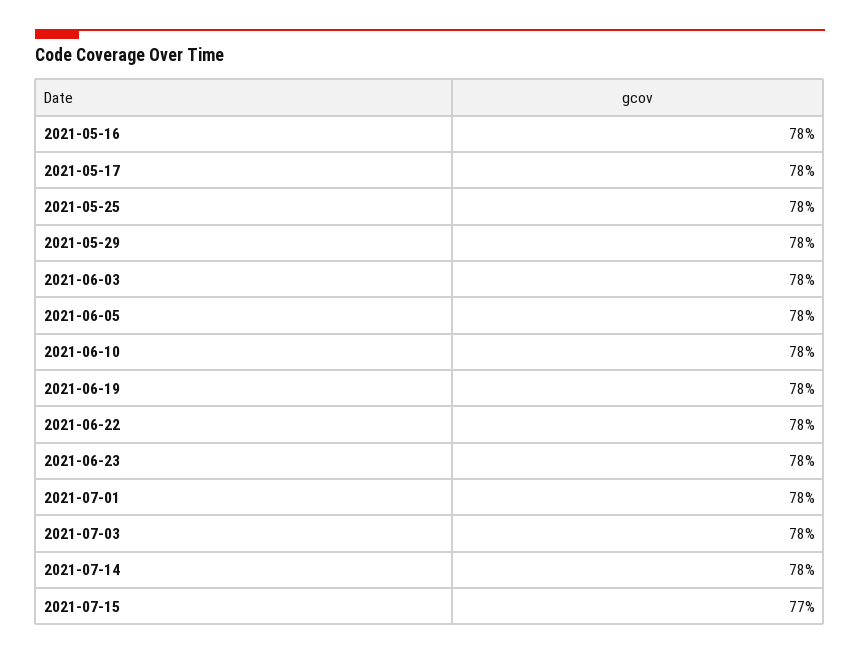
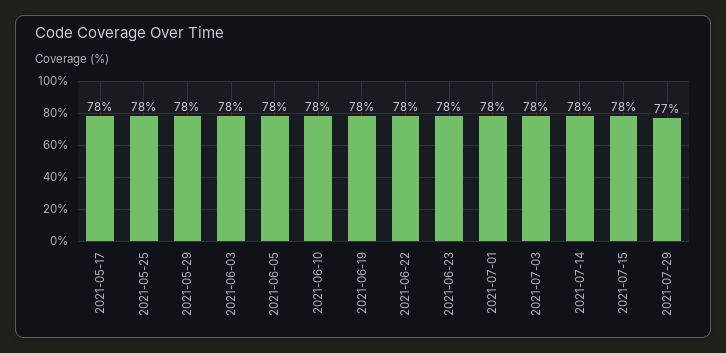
2021-05-16: 78 -> none
2021-07-15: 77 -> 78
2021-07-29: none -> 77

